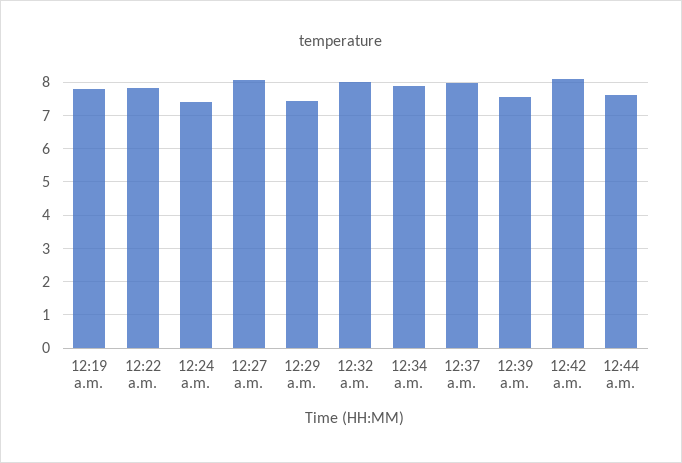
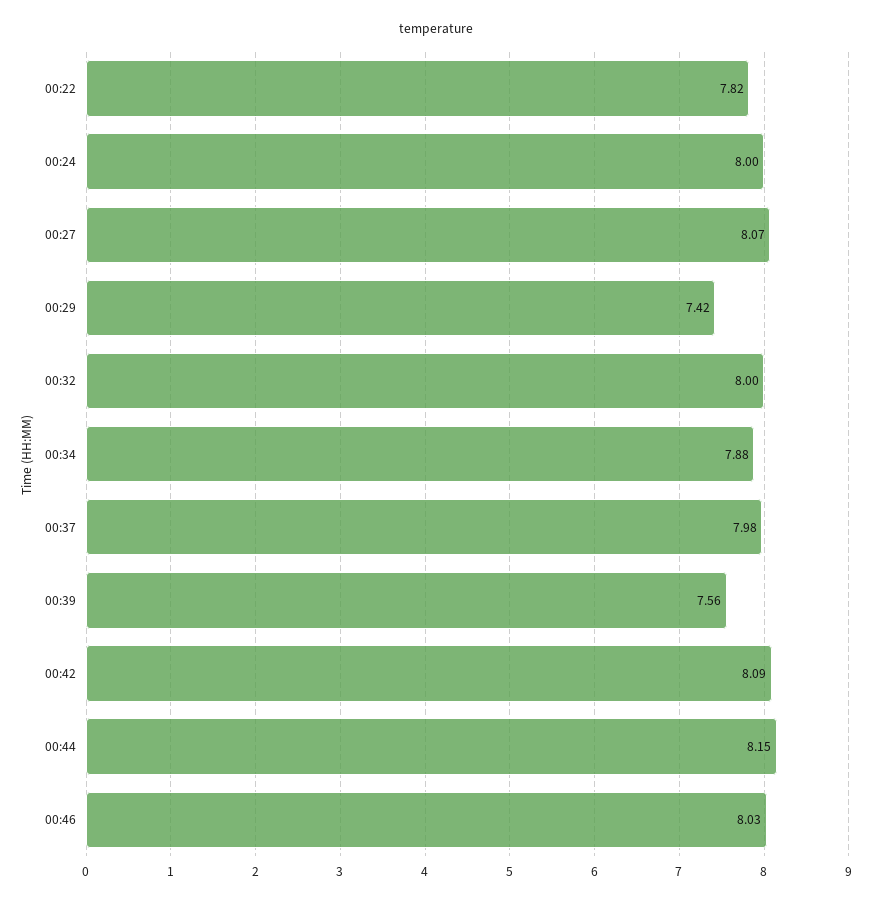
12:19 a.m.: 7.8 -> none
12:24 a.m.: 7.4 -> 8
12:44 a.m.: 7.6 -> 8.15
00:46: none -> 8.03

